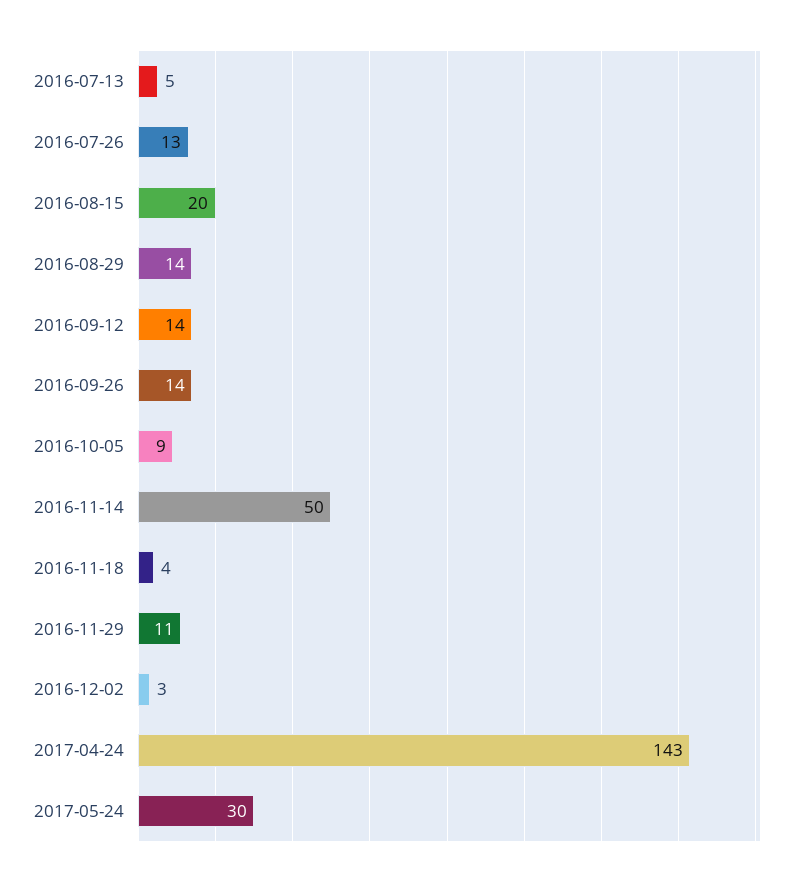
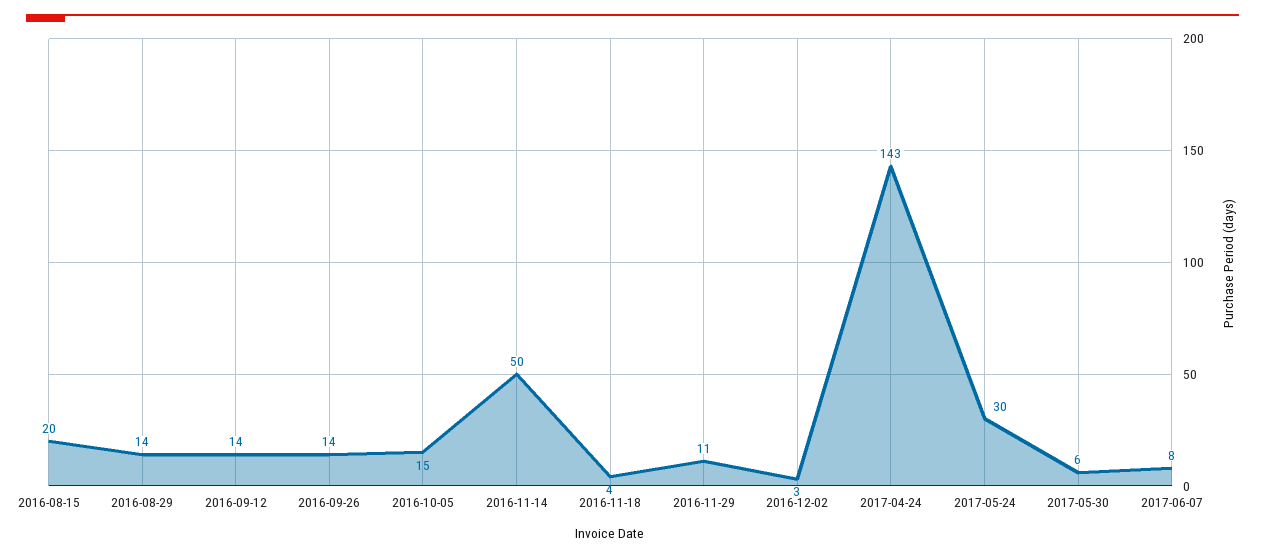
2016-07-13: 5 -> none
2016-07-26: 13 -> none
2016-10-05: 9 -> 15
2017-05-30: none -> 6
2017-06-07: none -> 8

